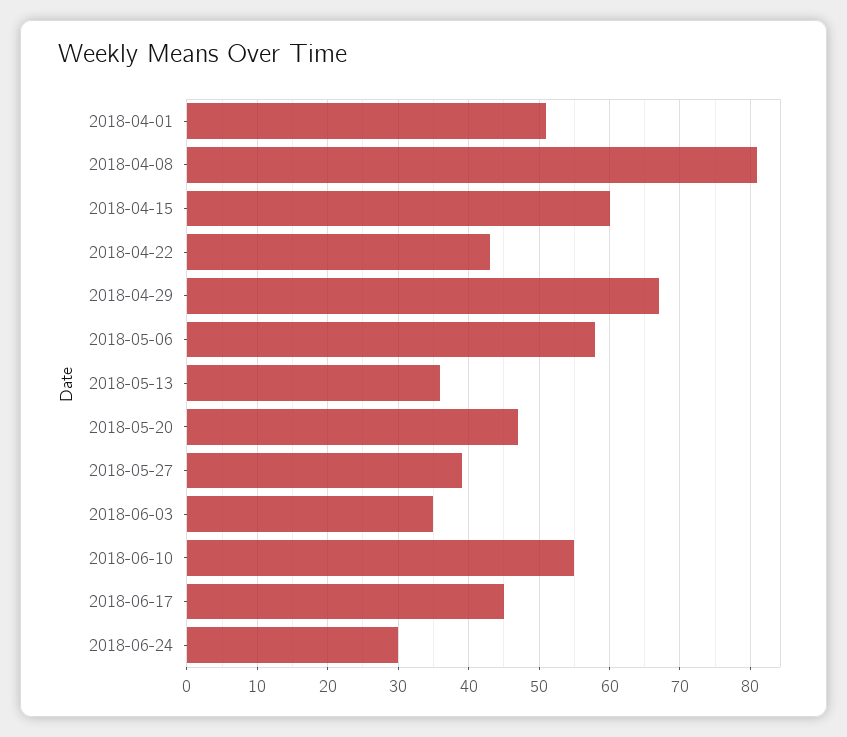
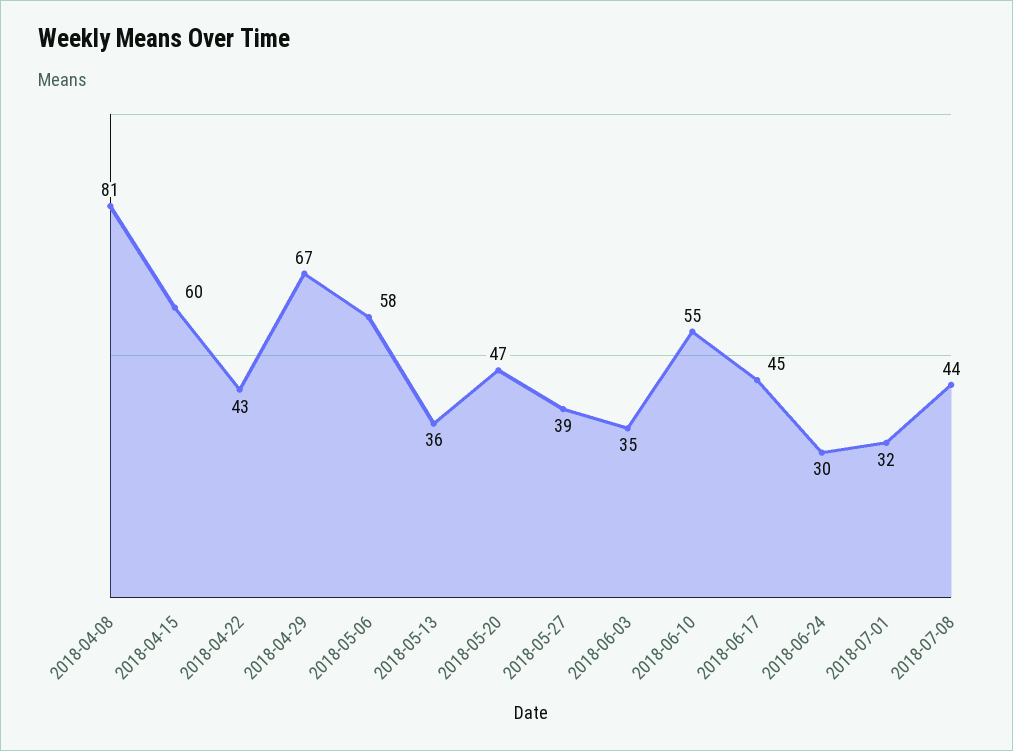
2018-04-01: 51 -> none
2018-07-01: none -> 32
2018-07-08: none -> 44

